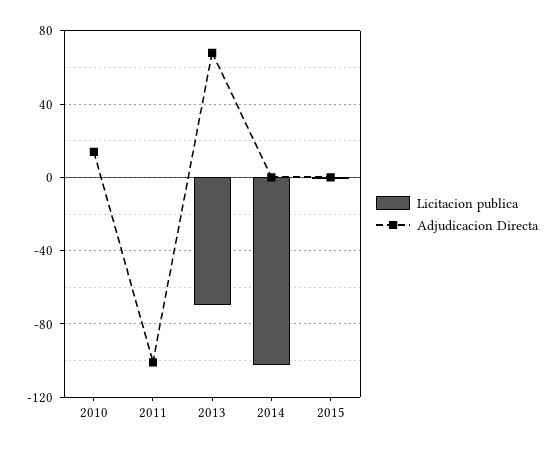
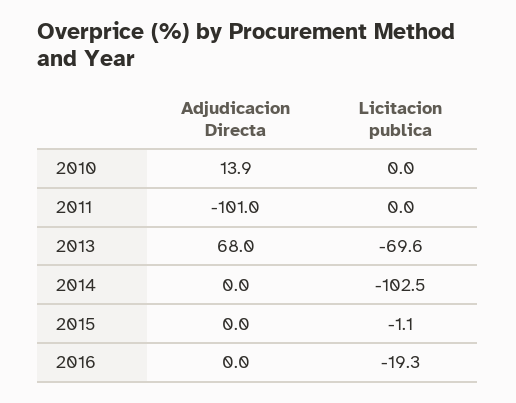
Adjudicacion Directa, 2016: none -> 0
Licitacion publica, 2016: none -> -19.3

